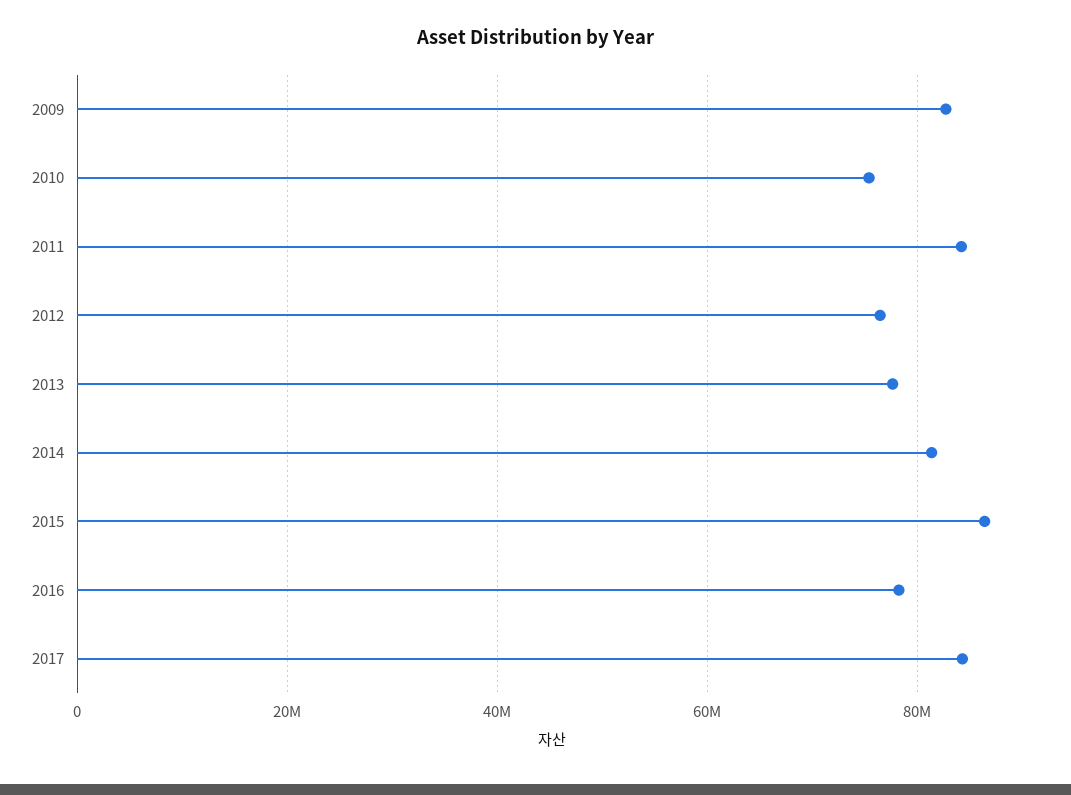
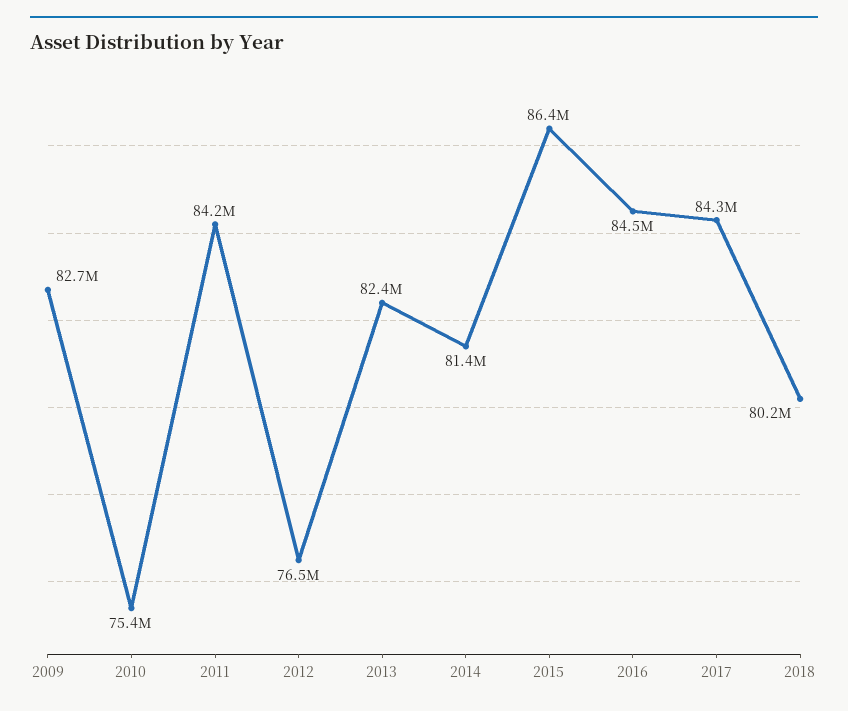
2013: 78000000 -> 82400000
2016: 78000000 -> 84500000
2018: none -> 80200000

